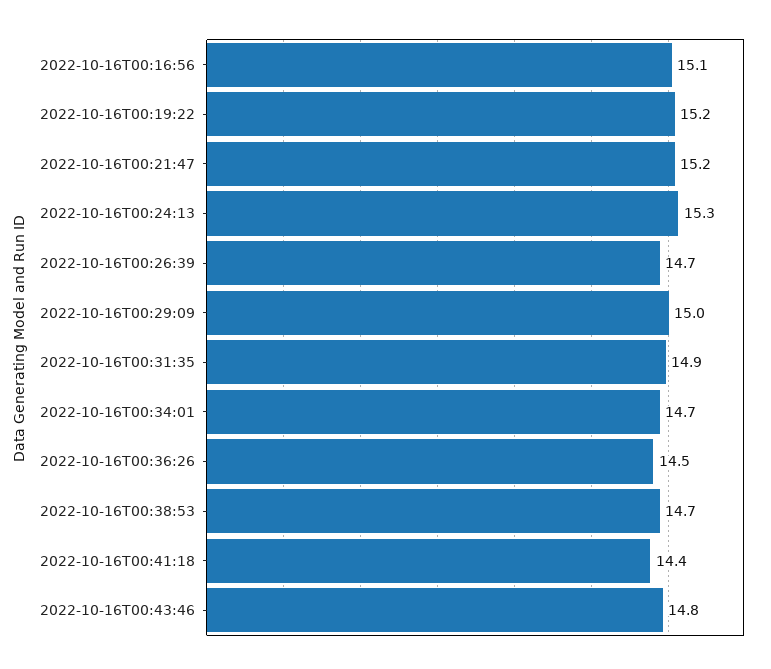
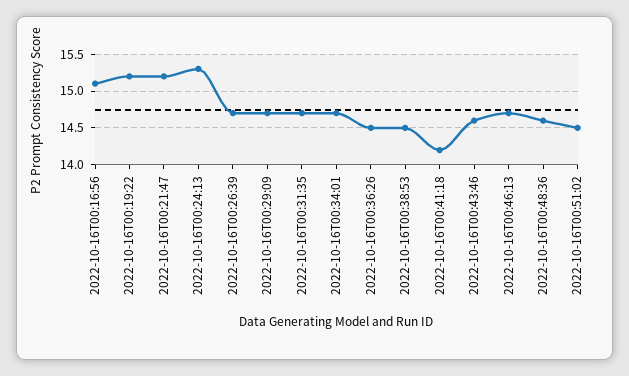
2022-10-16T00:29:09: 15 -> 14.7
2022-10-16T00:31:35: 14.9 -> 14.7
2022-10-16T00:38:53: 14.7 -> 14.5
2022-10-16T00:41:18: 14.4 -> 14.2
2022-10-16T00:43:46: 14.8 -> 14.6
2022-10-16T00:46:13: none -> 14.7
2022-10-16T00:48:36: none -> 14.6
2022-10-16T00:51:02: none -> 14.5

